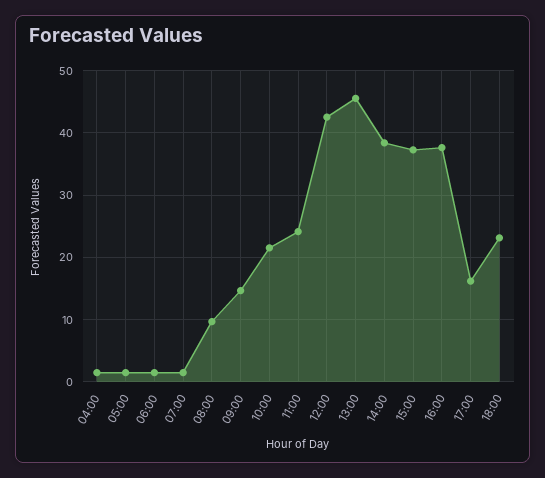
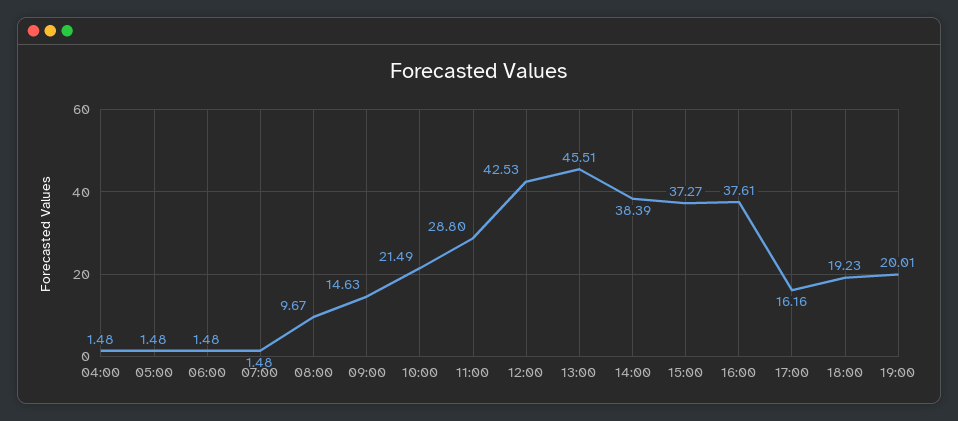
11:00: 24 -> 28.8
18:00: 23 -> 19.23
19:00: none -> 20.01

